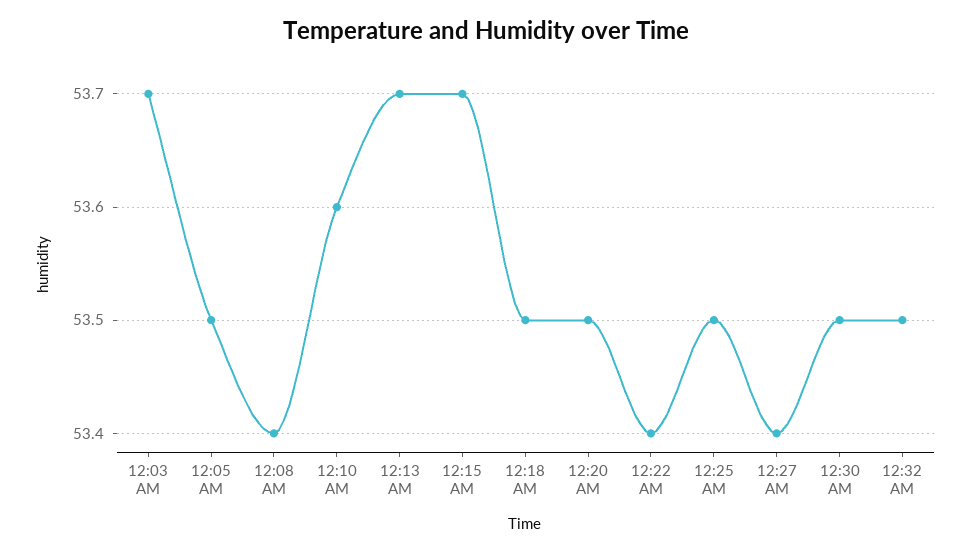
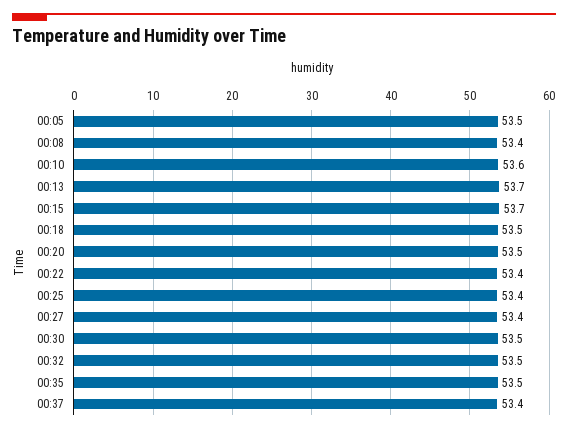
12:03 AM: 53.7 -> none
12:25 AM: 53.5 -> 53.4
00:35: none -> 53.5
00:37: none -> 53.4

